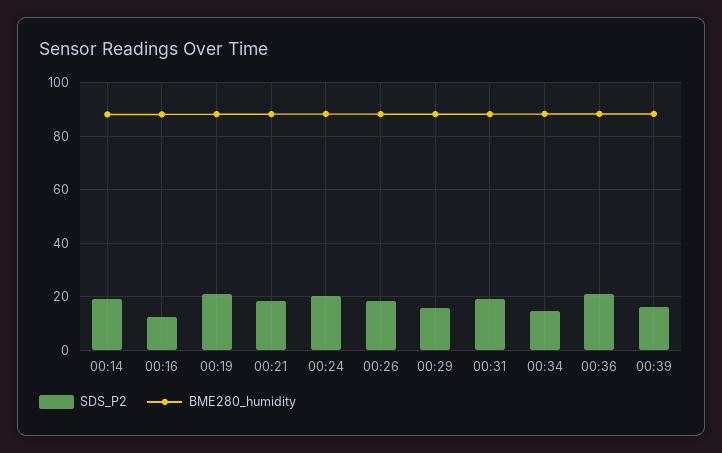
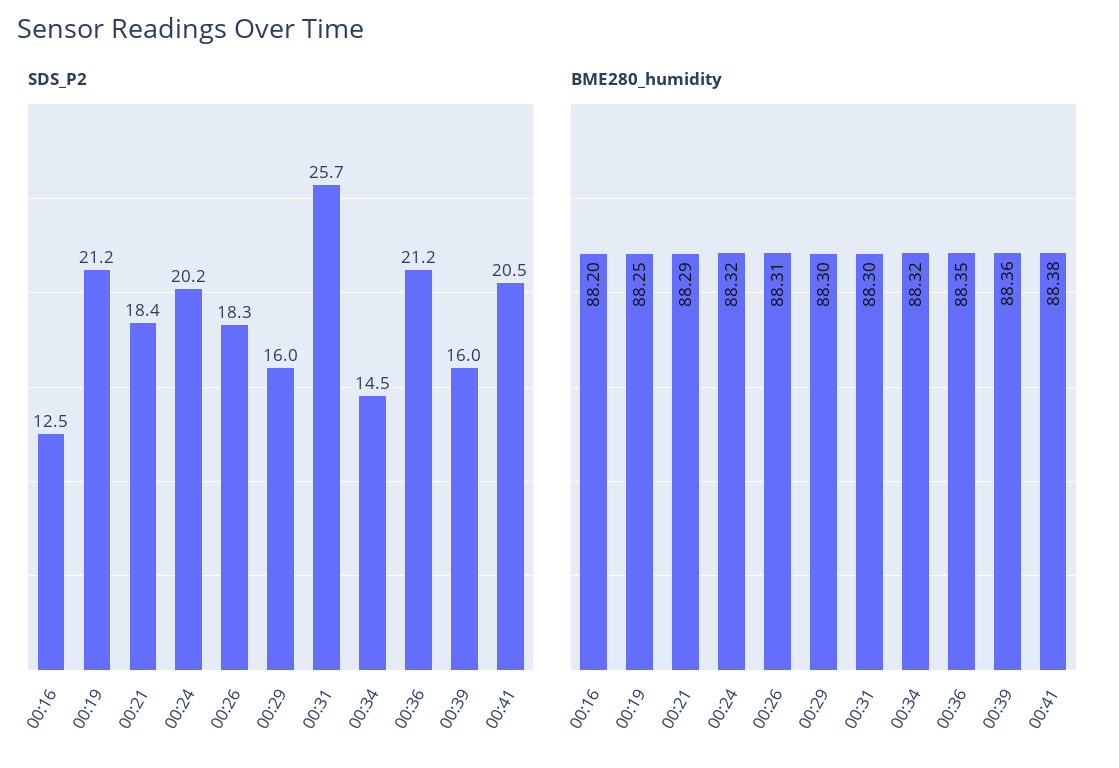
SDS_P2, 00:14: 20 -> none
BME280_humidity, 00:14: 87.5 -> none
SDS_P2, 00:31: 20 -> 25.7
SDS_P2, 00:41: none -> 20.5
BME280_humidity, 00:41: none -> 88.38

